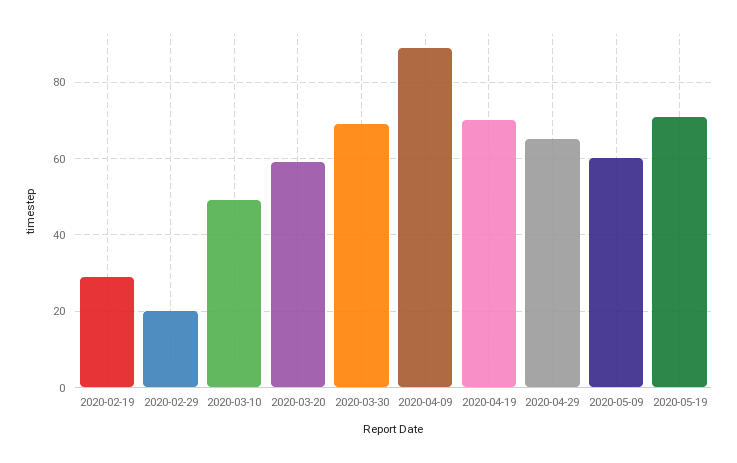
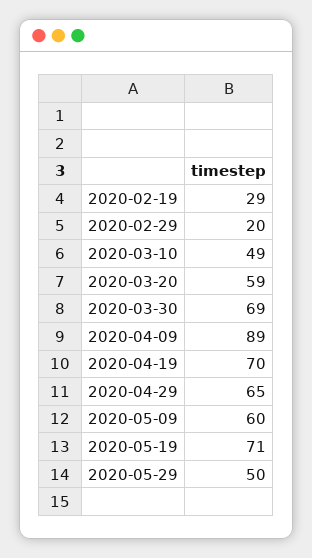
2020-05-29: none -> 50

